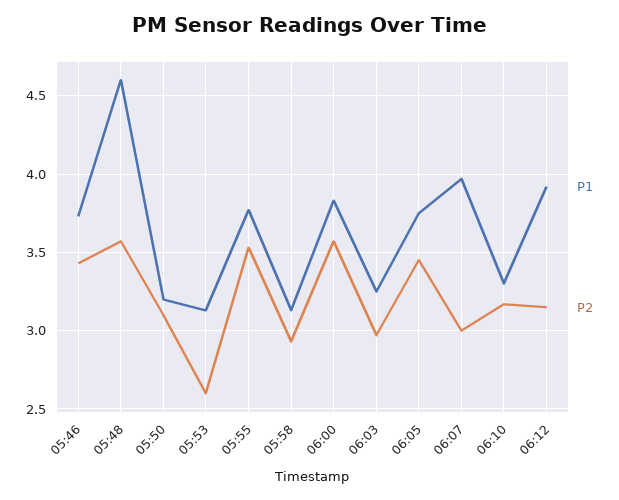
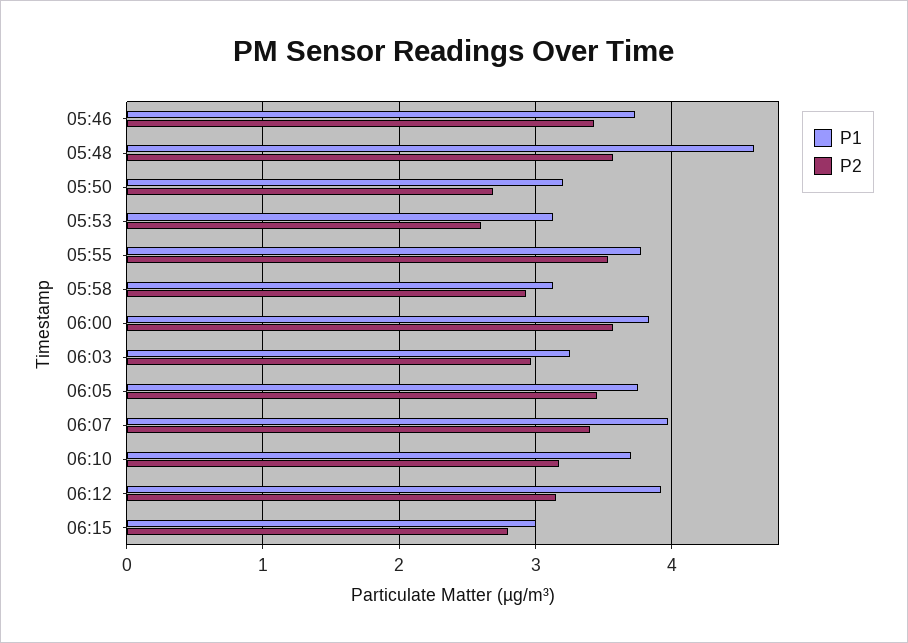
P2, 05:50: 3.1 -> 2.7
P2, 06:07: 3 -> 3.4
P1, 06:10: 3.3 -> 3.7
P1, 06:15: none -> 3
P2, 06:15: none -> 2.8

